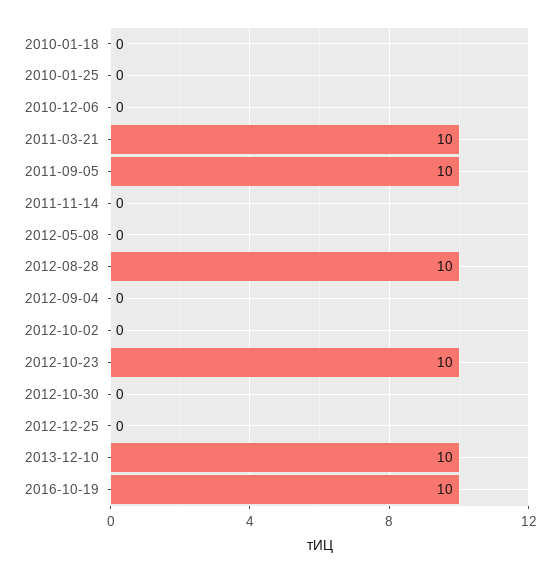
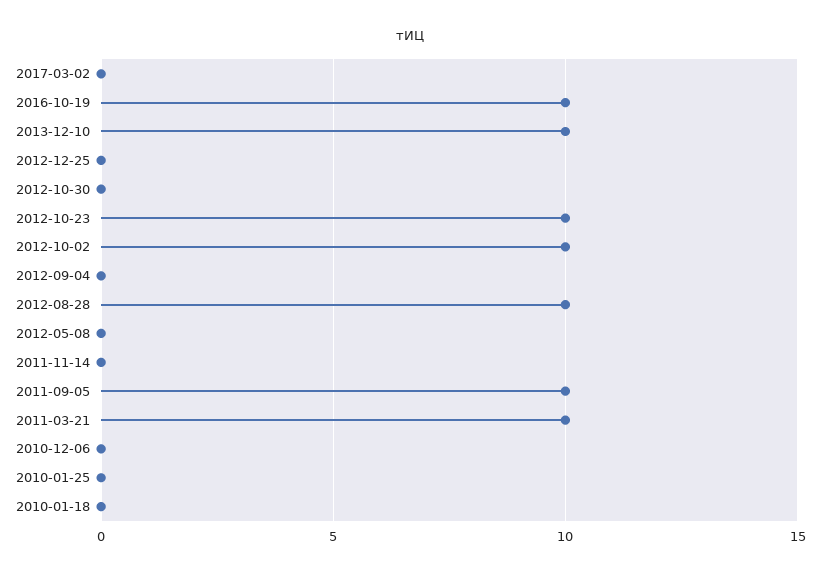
2012-10-02: 0 -> 10
2017-03-02: none -> 0

